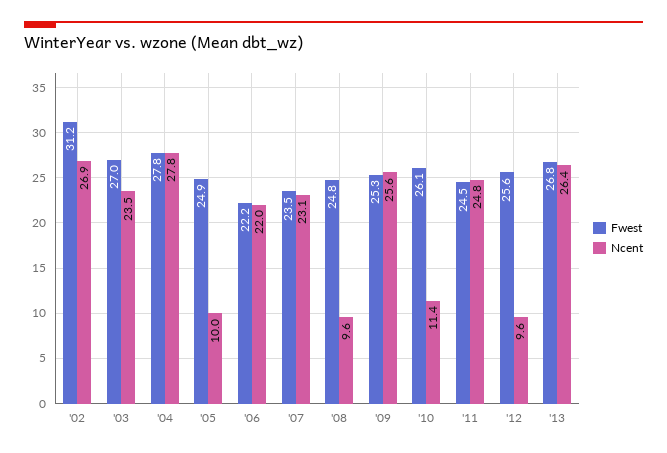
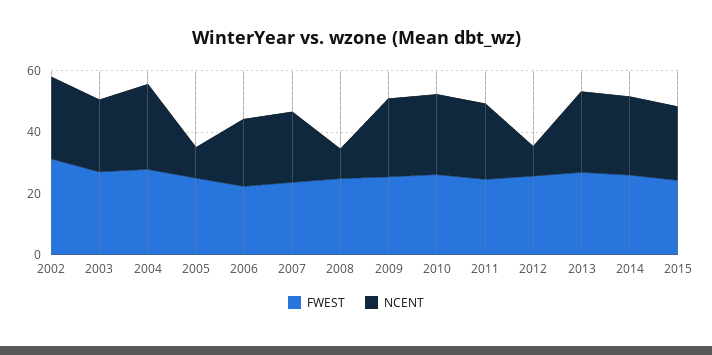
Ncent, '10: 11.4 -> 25
Fwest, 2014: none -> 25
Ncent, 2014: none -> 25
Fwest, 2015: none -> 25
Ncent, 2015: none -> 25

